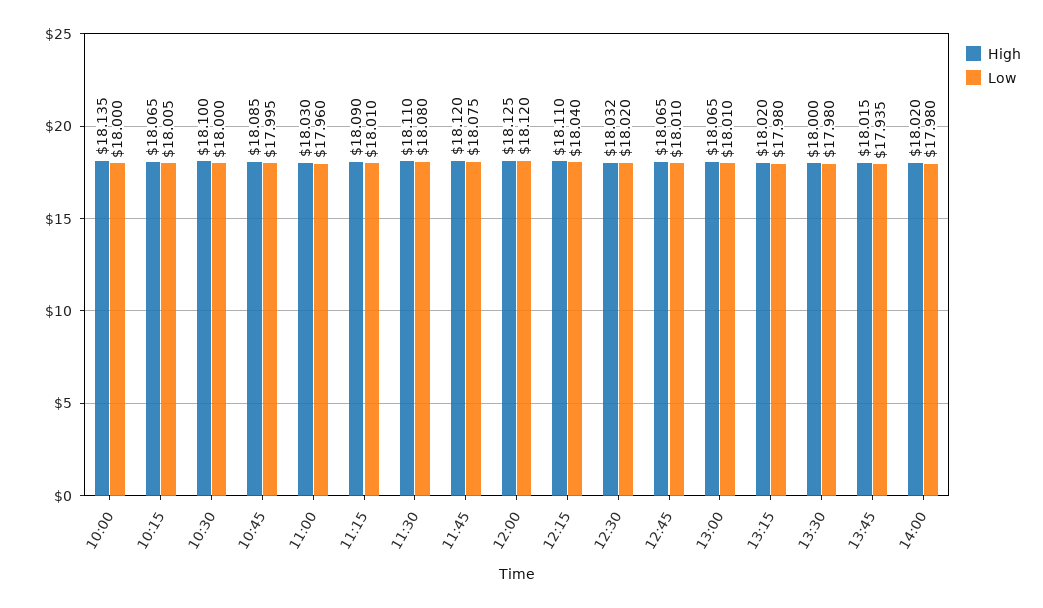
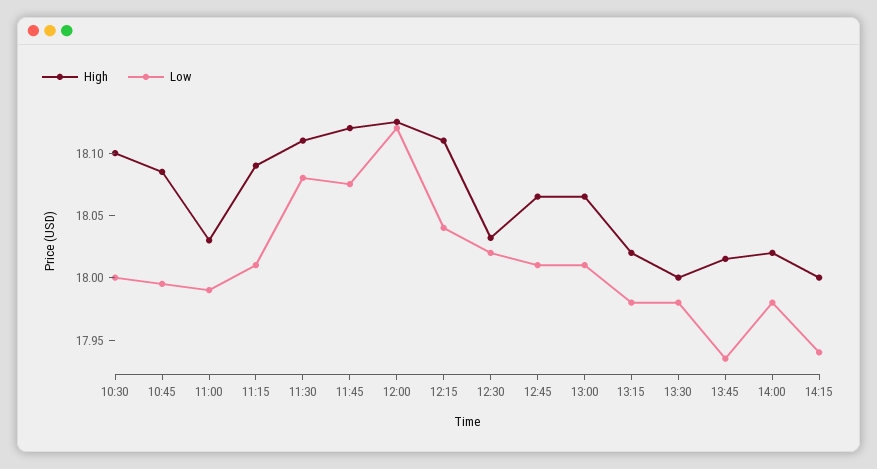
High, 10:00: 18.135 -> none
Low, 10:00: 18 -> none
High, 10:15: 18.065 -> none
Low, 10:15: 18.005 -> none
Low, 11:00: 17.96 -> 17.99
High, 14:15: none -> 18
Low, 14:15: none -> 17.94

